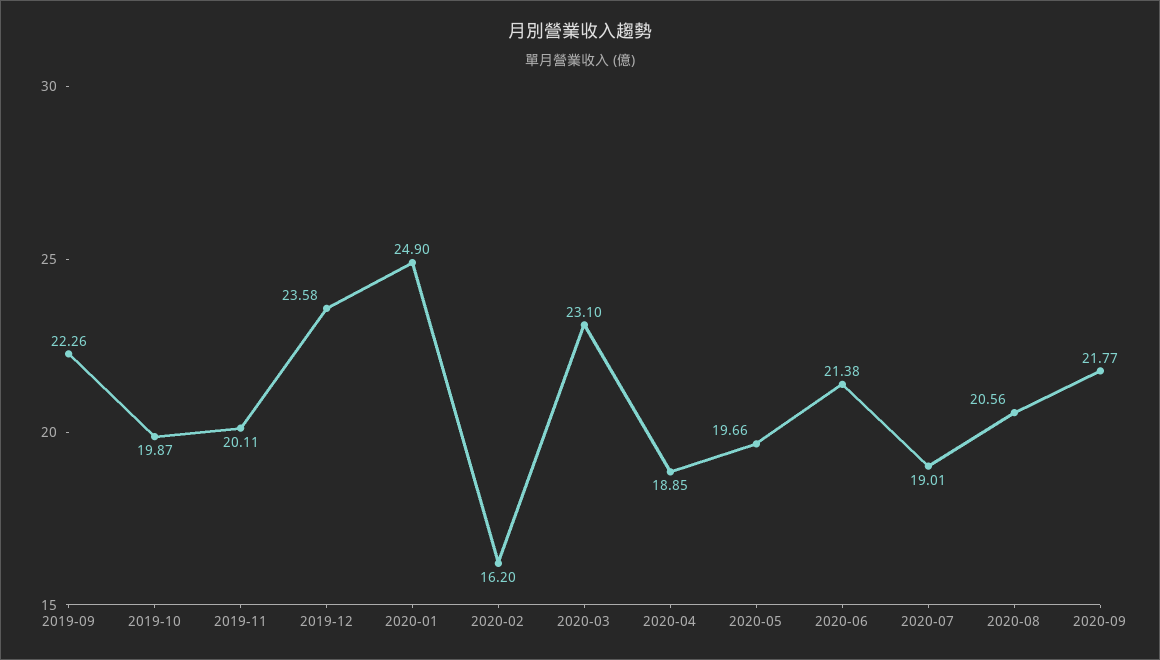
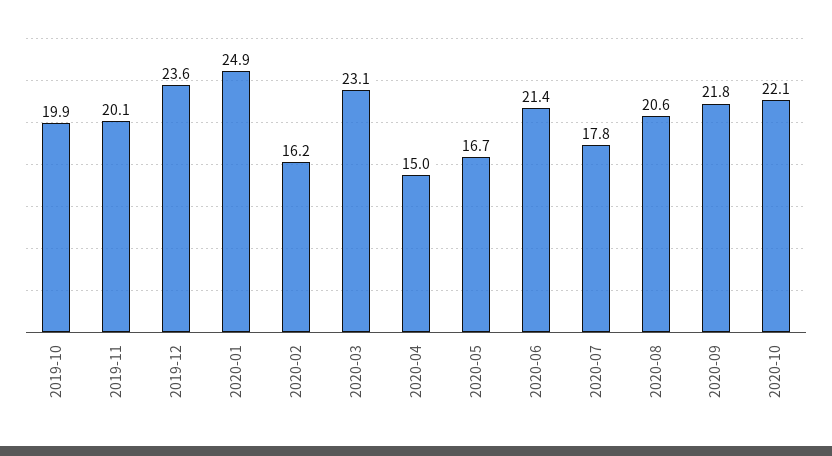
2019-09: 22.26 -> none
2020-04: 18.85 -> 15
2020-05: 19.66 -> 16.7
2020-07: 19.01 -> 17.8
2020-10: none -> 22.1

